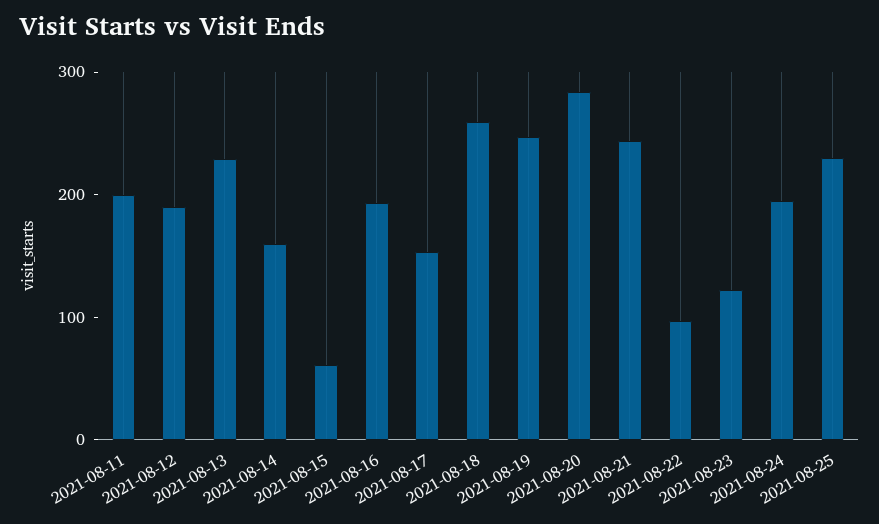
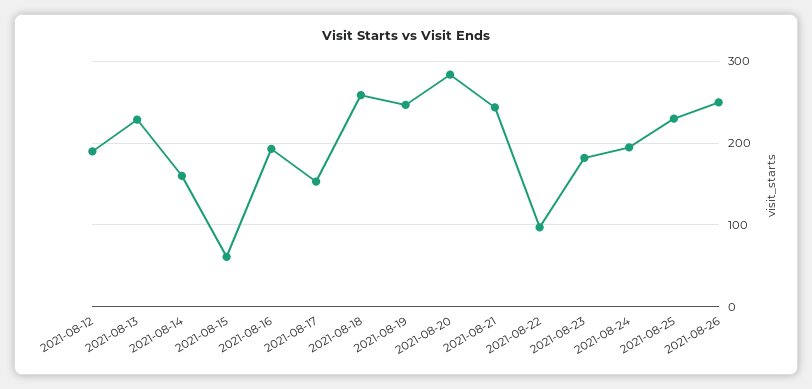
2021-08-11: 200 -> none
2021-08-23: 120 -> 180
2021-08-26: none -> 250

